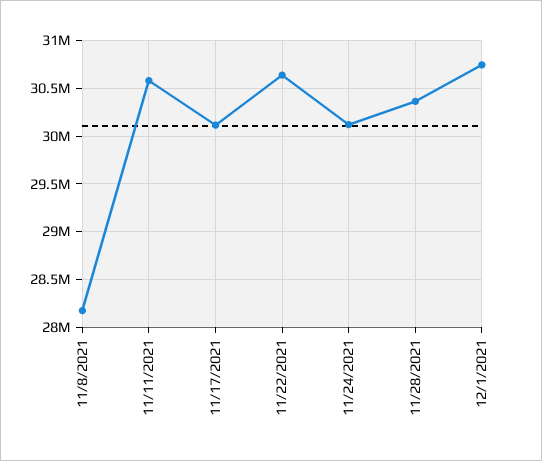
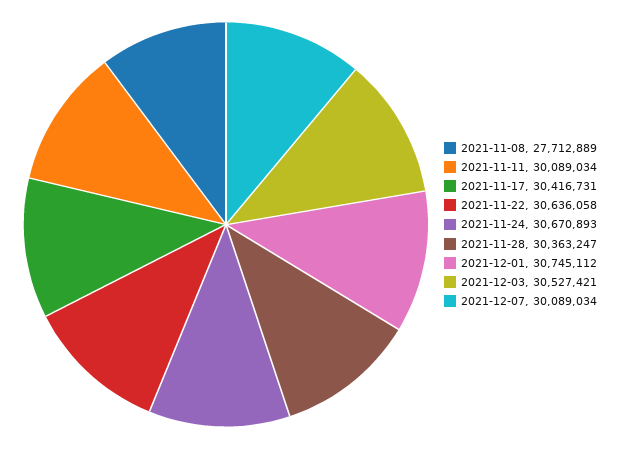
11/8/2021: 28200000 -> 27712889
11/11/2021: 30600000 -> 30089034
11/17/2021: 30100000 -> 30416731
11/24/2021: 30100000 -> 30670893
2021-12-03: none -> 30527421
2021-12-07: none -> 30089034

